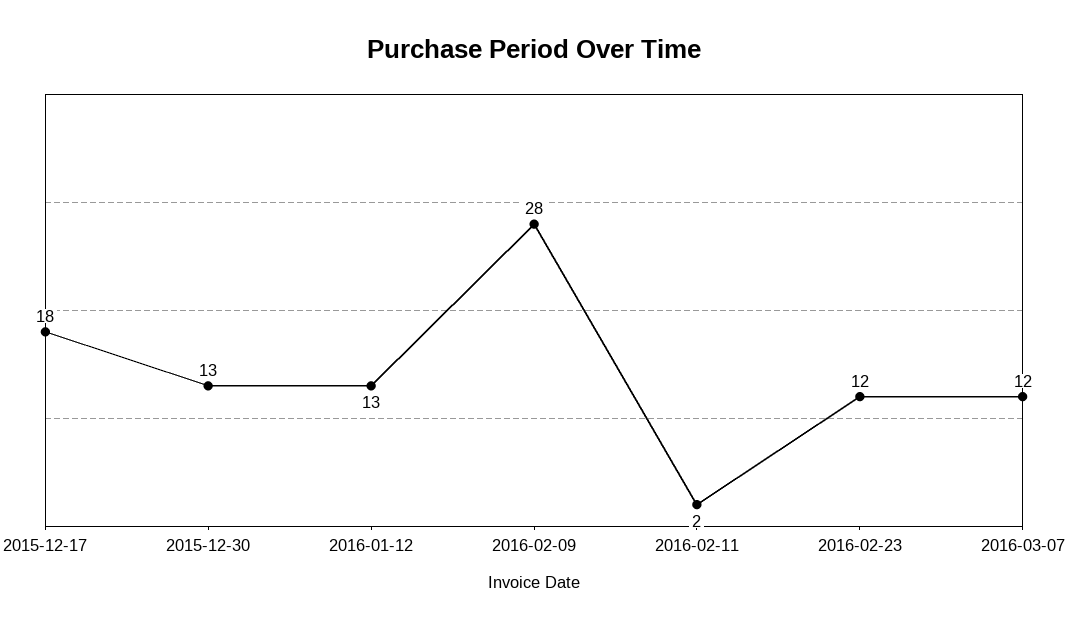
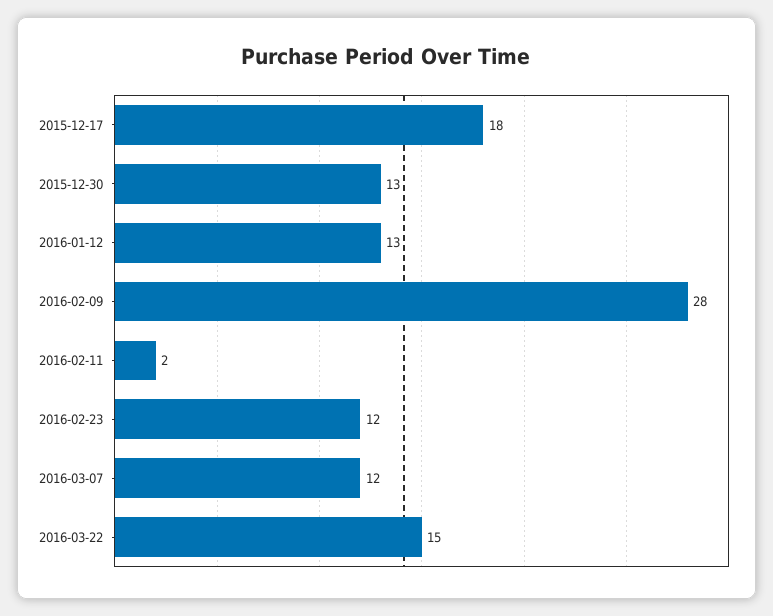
2016-03-22: none -> 15

